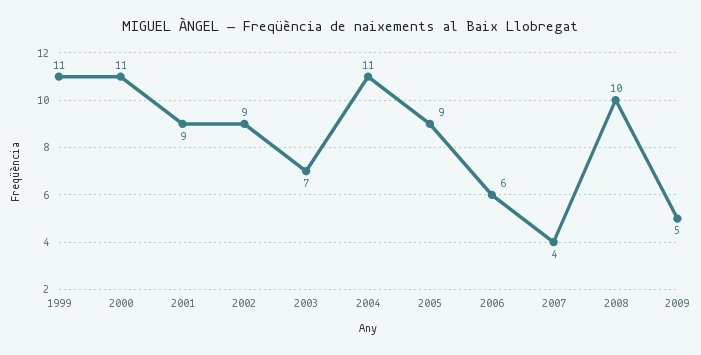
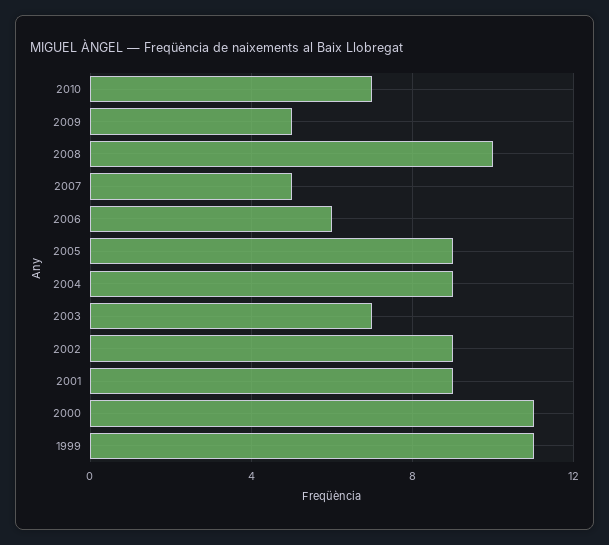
2004: 11 -> 9
2007: 4 -> 5
2010: none -> 7

